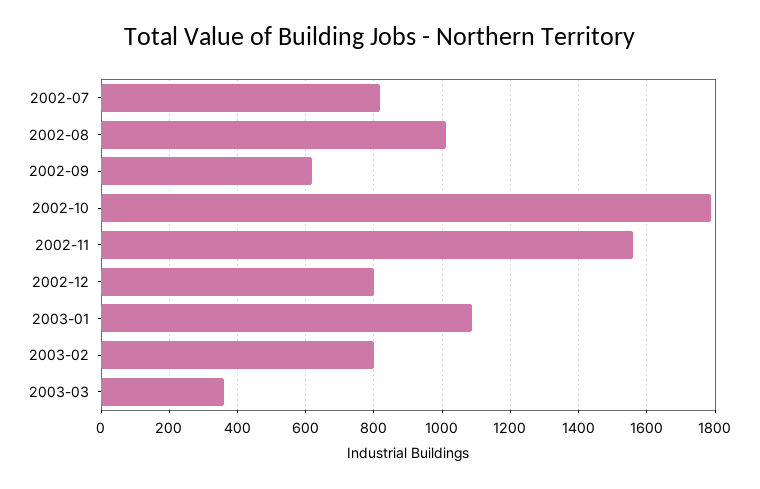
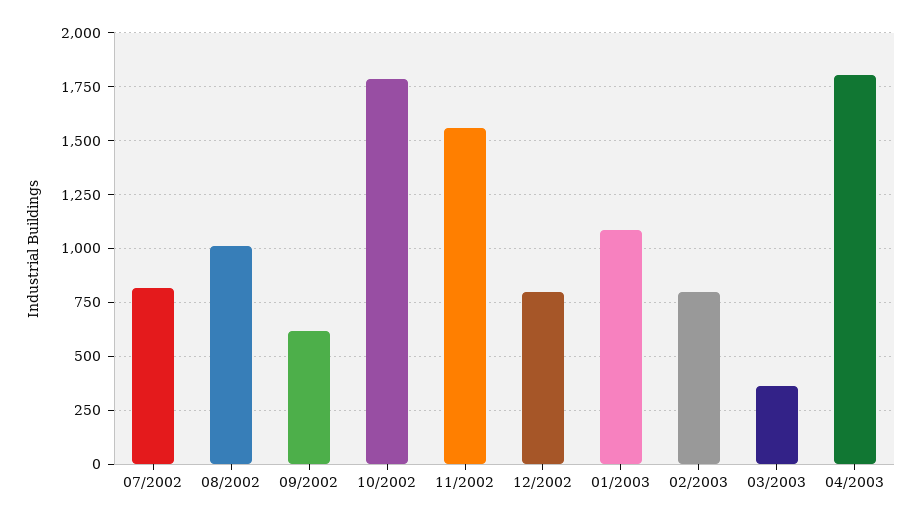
04/2003: none -> 1800

